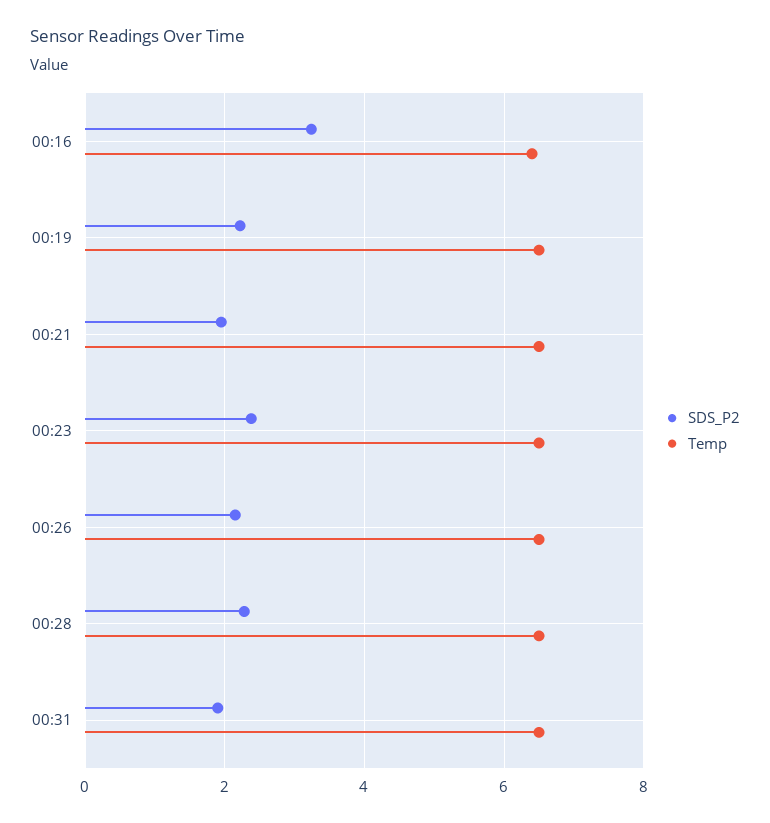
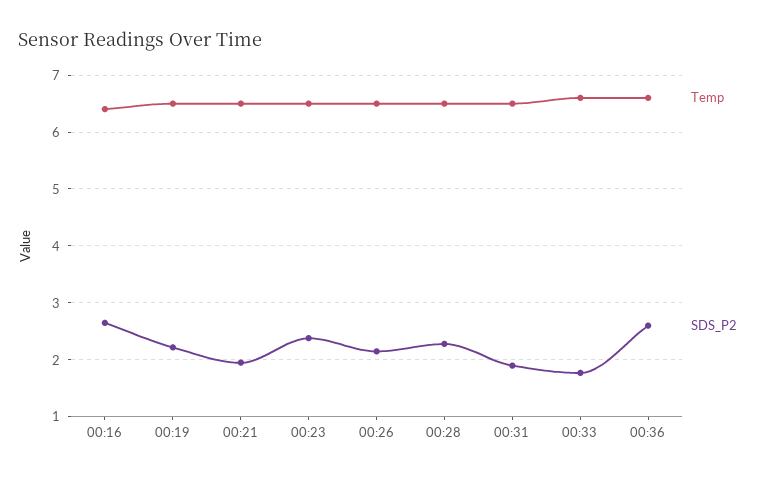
SDS_P2, 00:16: 3.2 -> 2.6
Temp, 00:33: none -> 6.6
SDS_P2, 00:33: none -> 1.8
Temp, 00:36: none -> 6.6
SDS_P2, 00:36: none -> 2.6

